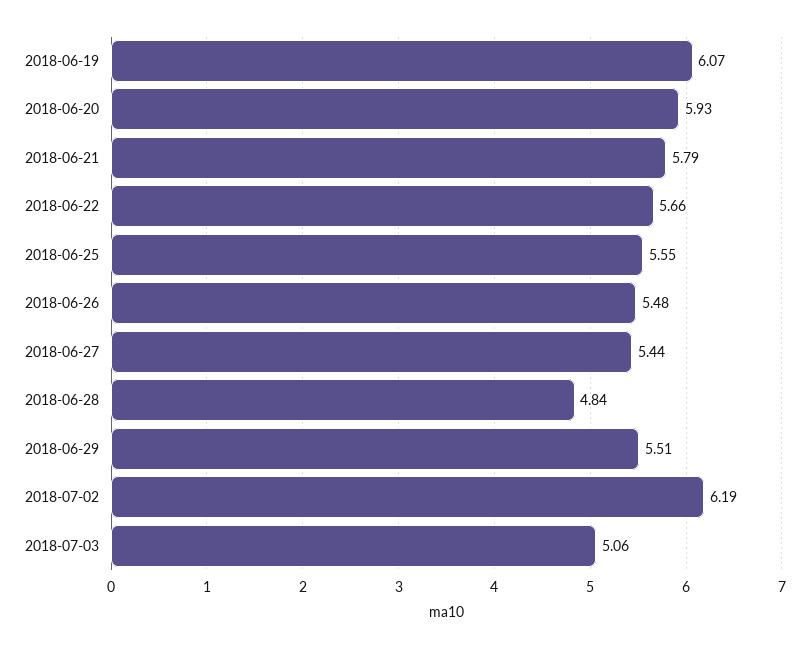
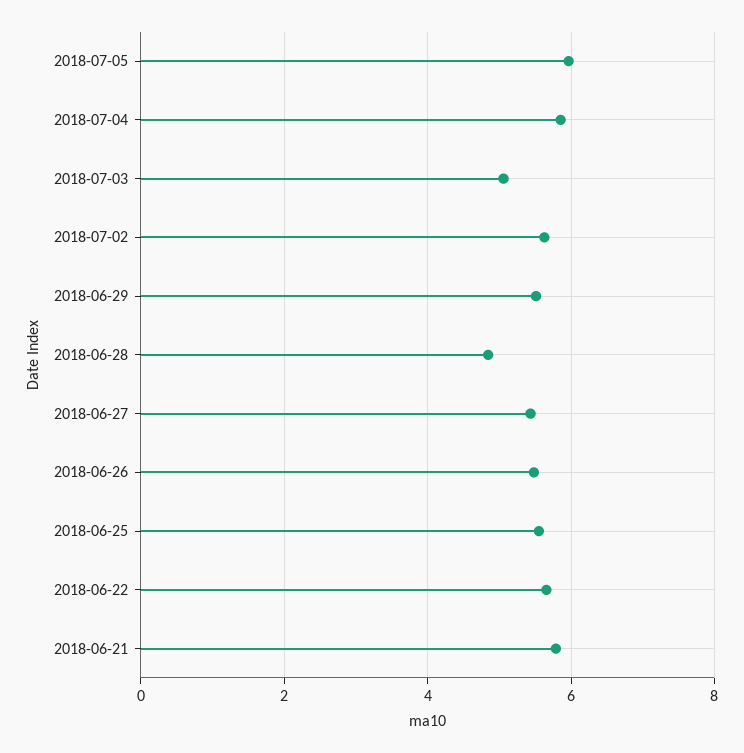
2018-06-19: 6.07 -> none
2018-06-20: 5.93 -> none
2018-07-02: 6.19 -> 5.6
2018-07-05: none -> 6
2018-07-04: none -> 5.8

